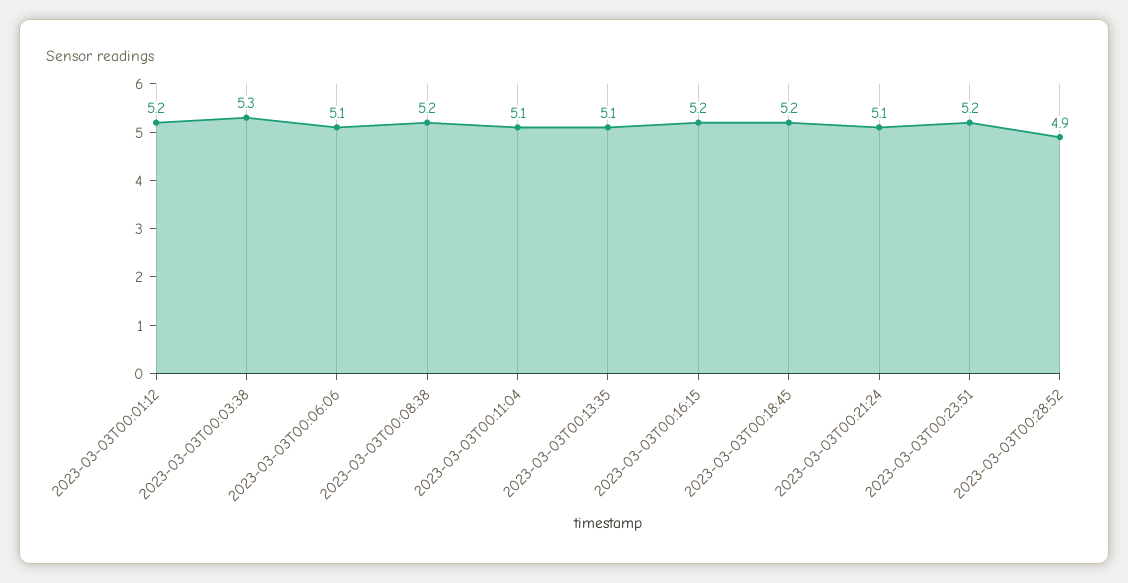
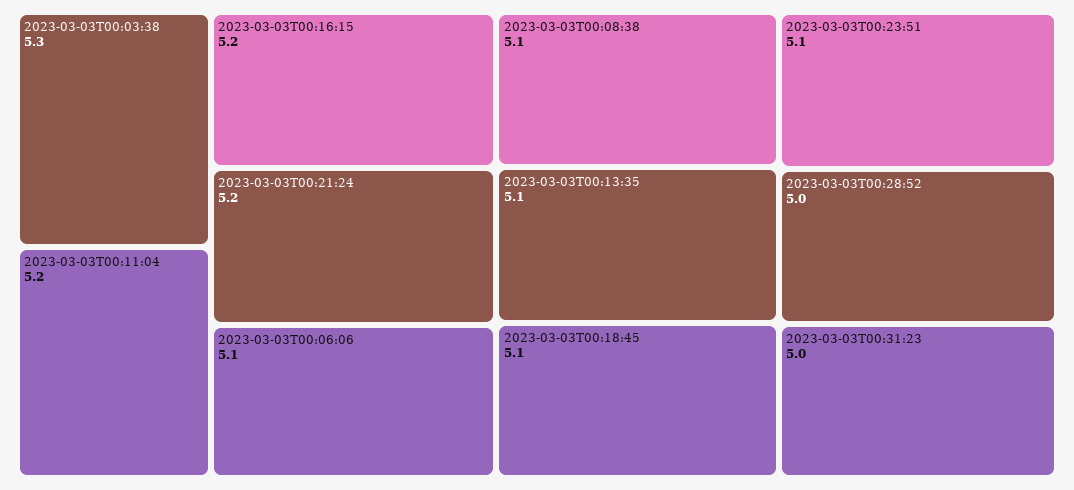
2023-03-03T00:01:12: 5.2 -> none
2023-03-03T00:08:38: 5.2 -> 5.1
2023-03-03T00:11:04: 5.1 -> 5.2
2023-03-03T00:18:45: 5.2 -> 5.1
2023-03-03T00:21:24: 5.1 -> 5.2
2023-03-03T00:23:51: 5.2 -> 5.1
2023-03-03T00:28:52: 4.9 -> 5
2023-03-03T00:31:23: none -> 5

